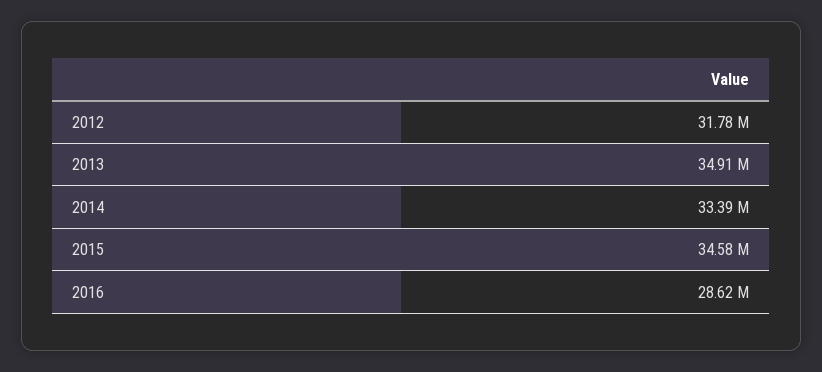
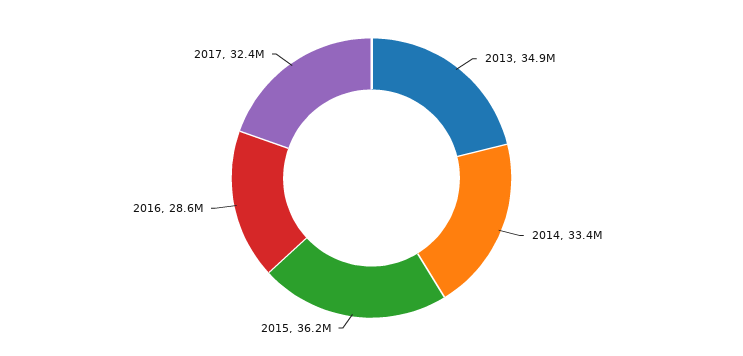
2012: 31780000 -> none
2015: 34580000 -> 36200000
2017: none -> 32400000

